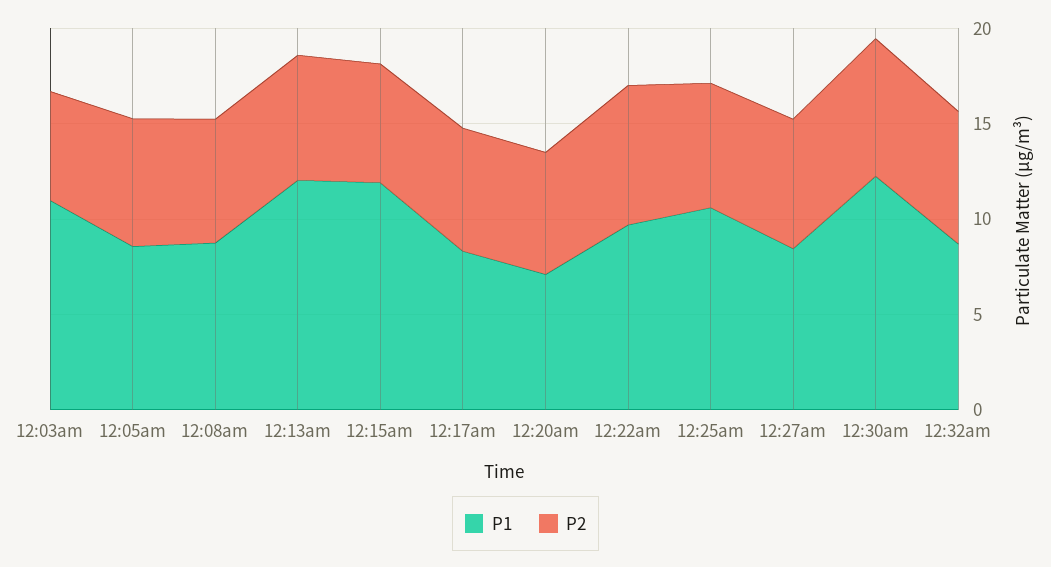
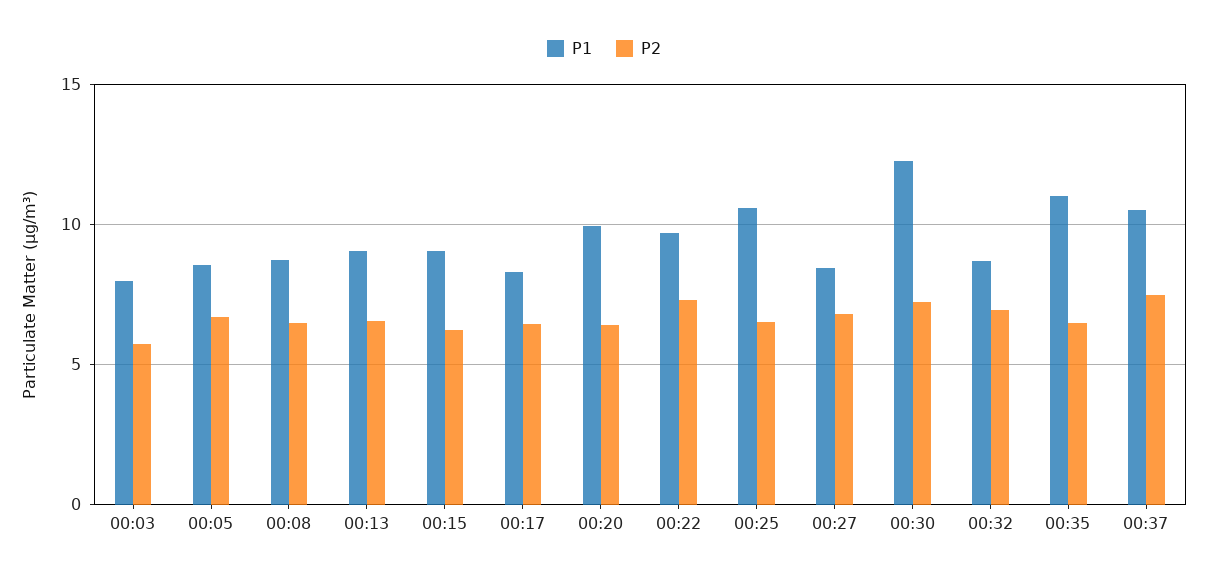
P1, 12:03am: 11 -> 8
P1, 12:13am: 12 -> 9
P1, 12:15am: 12 -> 9
P1, 12:20am: 7 -> 10
P1, 00:35: none -> 11
P2, 00:35: none -> 6.5
P1, 00:37: none -> 10.5
P2, 00:37: none -> 7.5

